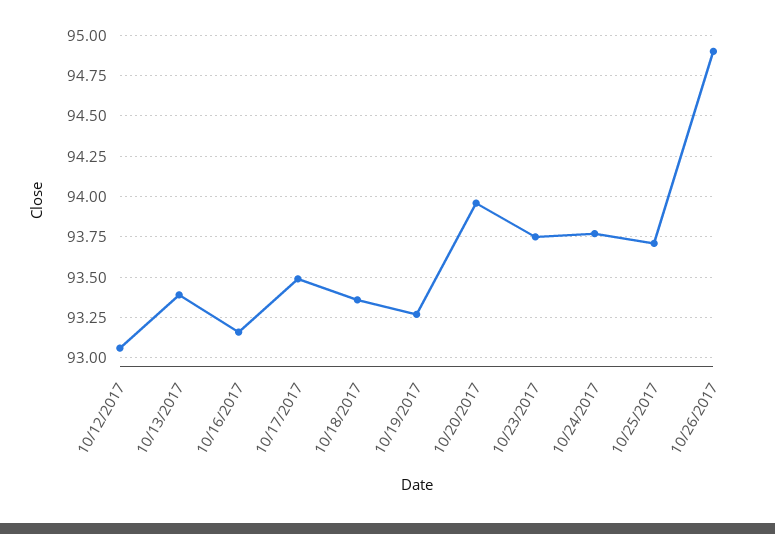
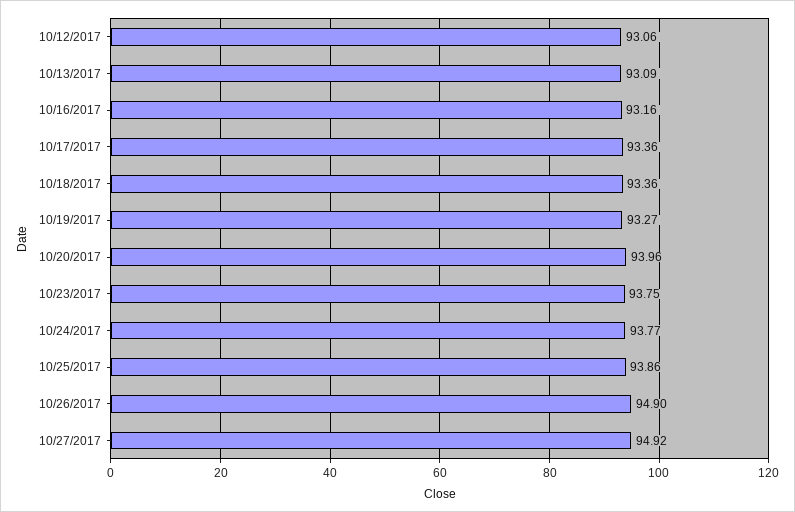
10/13/2017: 93.4 -> 93.09
10/17/2017: 93.5 -> 93.36
10/25/2017: 93.7 -> 93.86
10/27/2017: none -> 94.92

